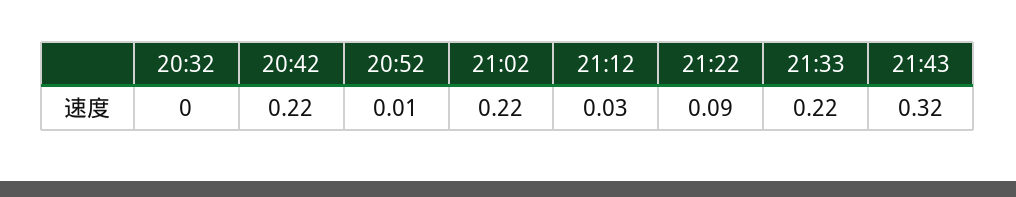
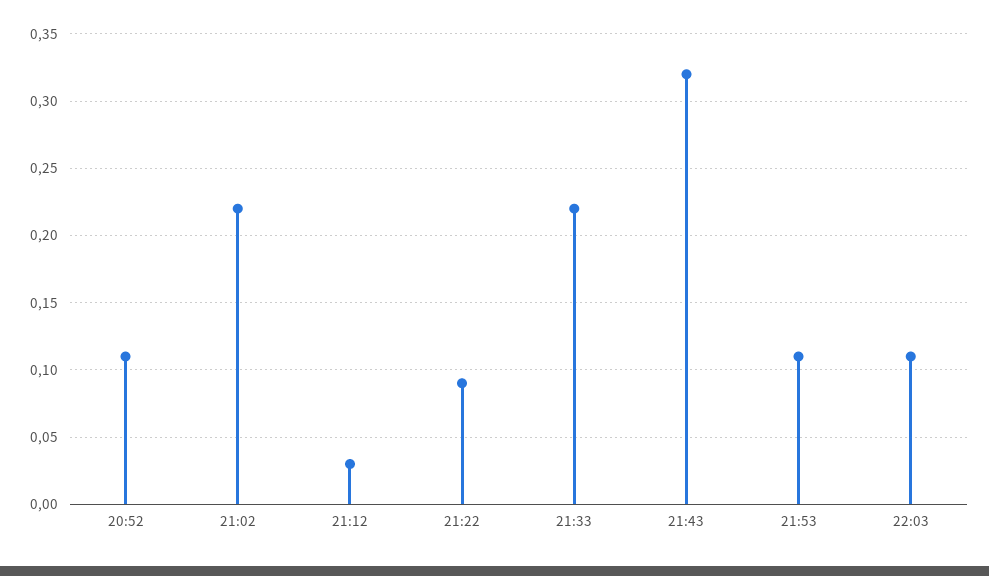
20:32: 0 -> none
20:42: 0.22 -> none
20:52: 0.01 -> 0.11
21:53: none -> 0.11
22:03: none -> 0.11

